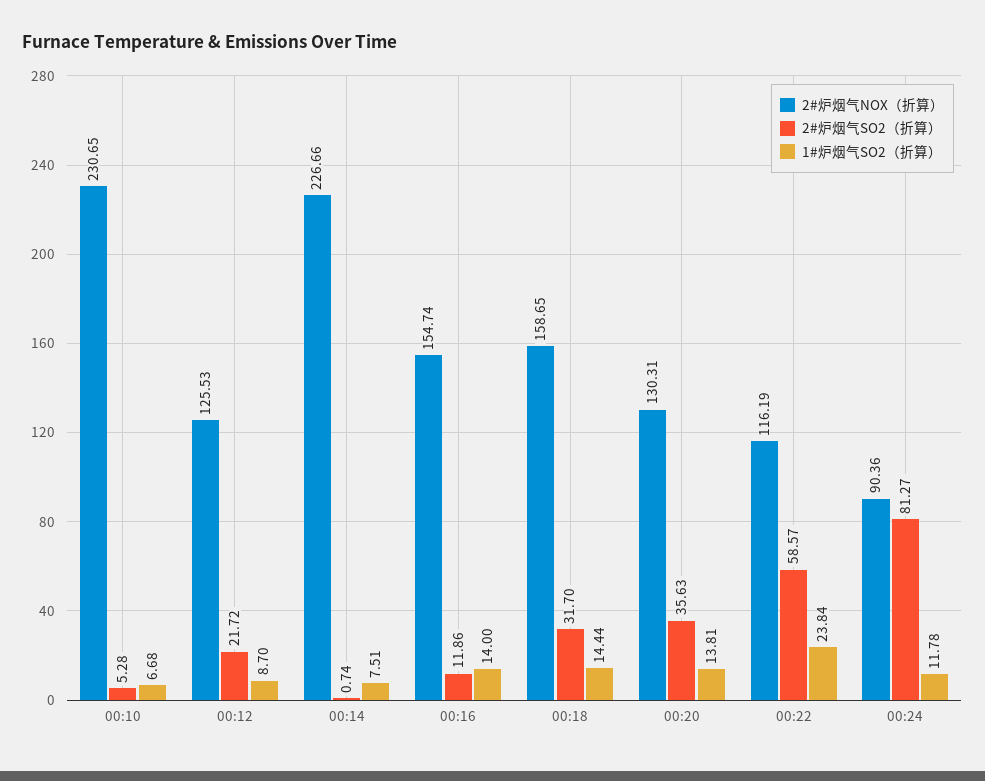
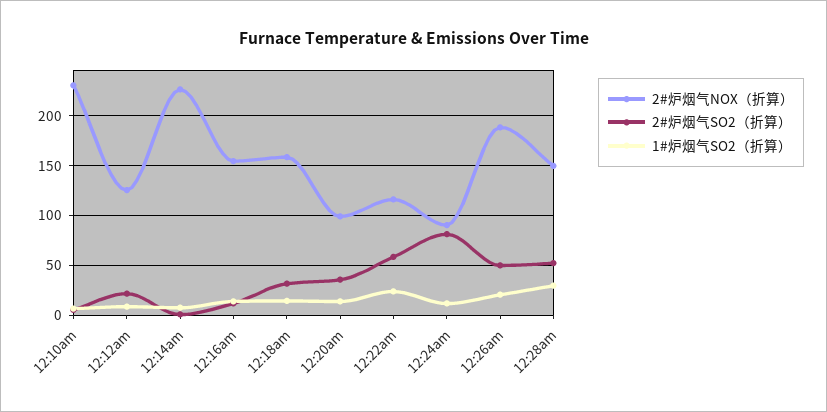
2#炉烟气NOX（折算）, 00:20: 130.31 -> 100
2#炉烟气NOX（折算）, 12:26am: none -> 190
2#炉烟气SO2（折算）, 12:26am: none -> 50
1#炉烟气SO2（折算）, 12:26am: none -> 20
2#炉烟气NOX（折算）, 12:28am: none -> 150
2#炉烟气SO2（折算）, 12:28am: none -> 50
1#炉烟气SO2（折算）, 12:28am: none -> 30

